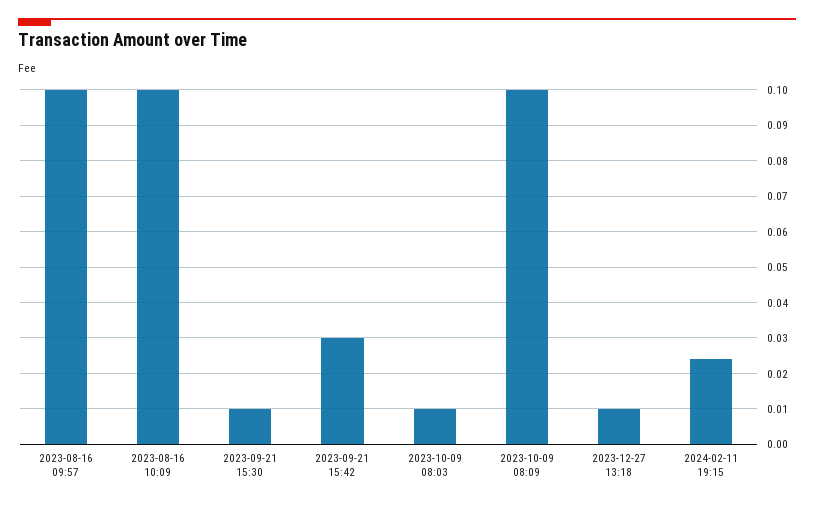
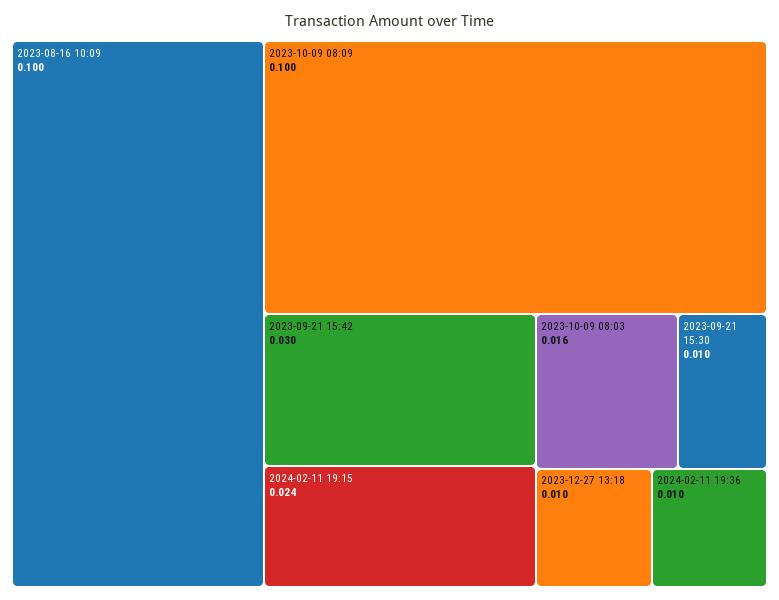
2023-08-16 09:57: 0.1 -> none
2023-10-09 08:03: 0.01 -> 0.016
2024-02-11 19:36: none -> 0.01

